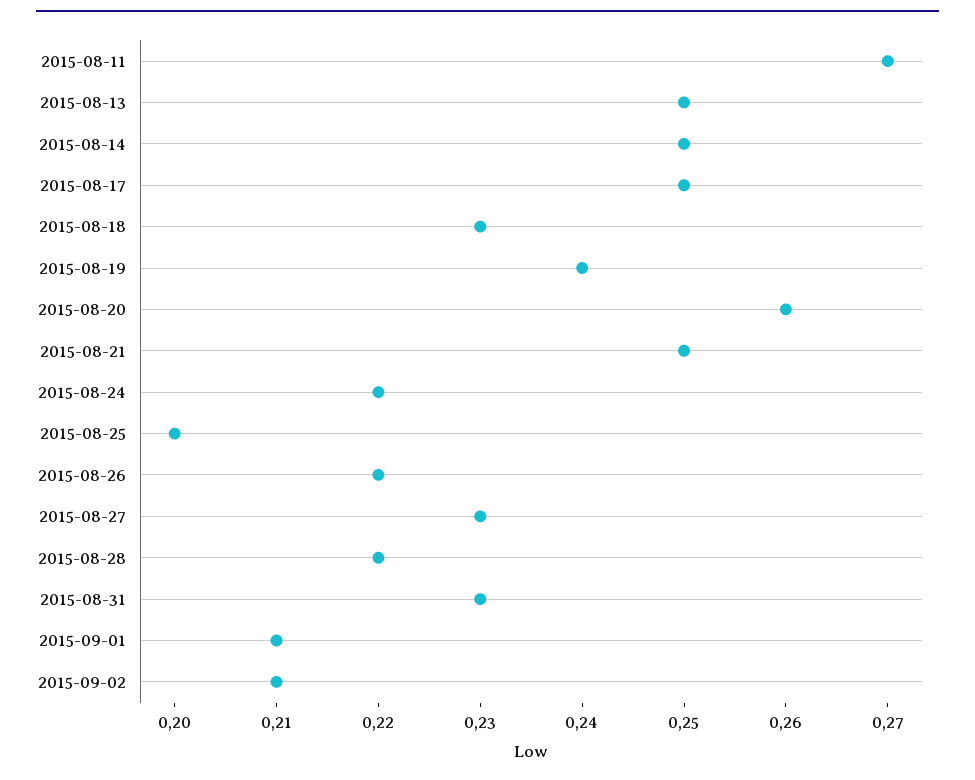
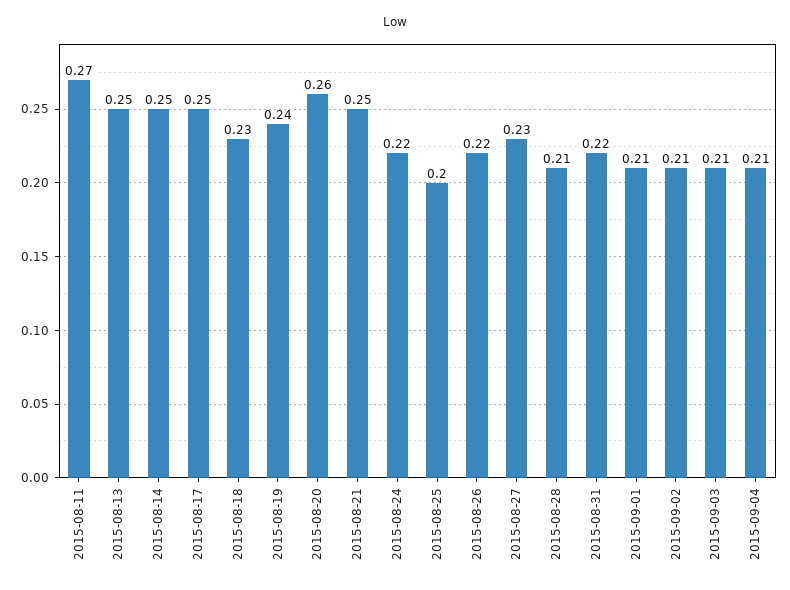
2015-08-28: 0.22 -> 0.21
2015-08-31: 0.23 -> 0.22
2015-09-03: none -> 0.21
2015-09-04: none -> 0.21

